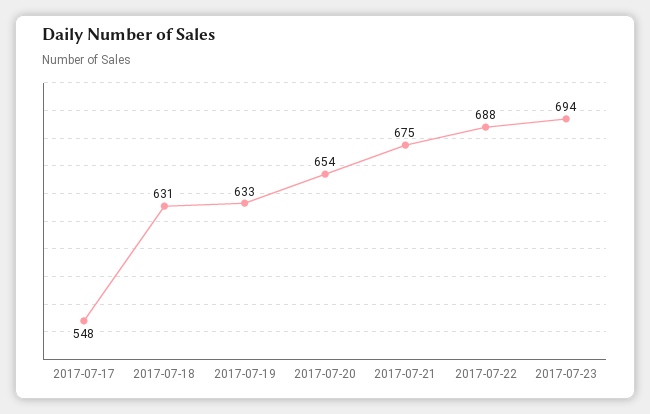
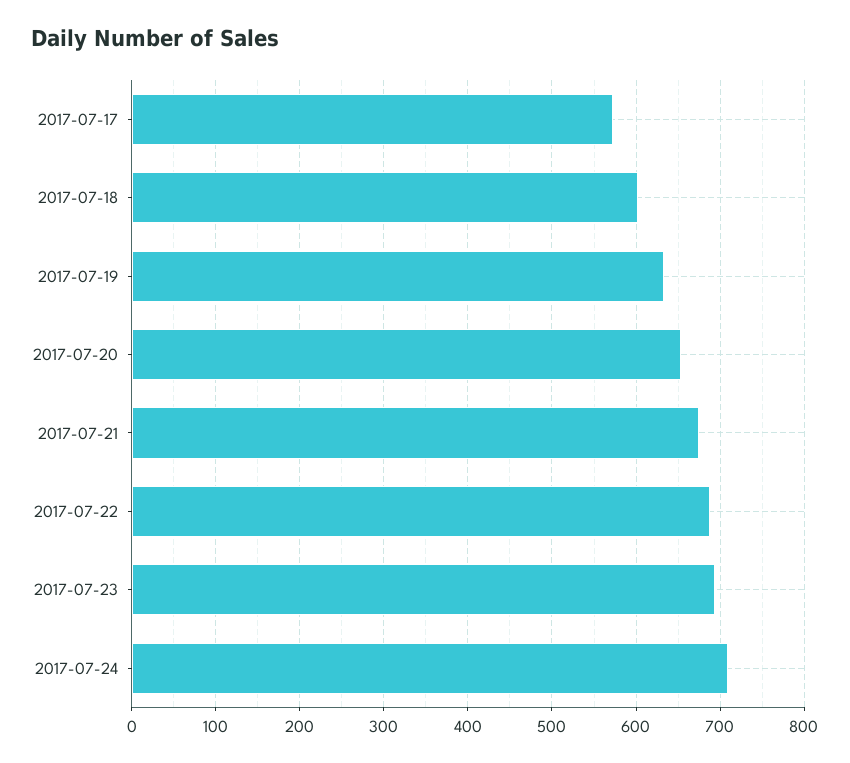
2017-07-17: 548 -> 570
2017-07-18: 631 -> 600
2017-07-24: none -> 710

